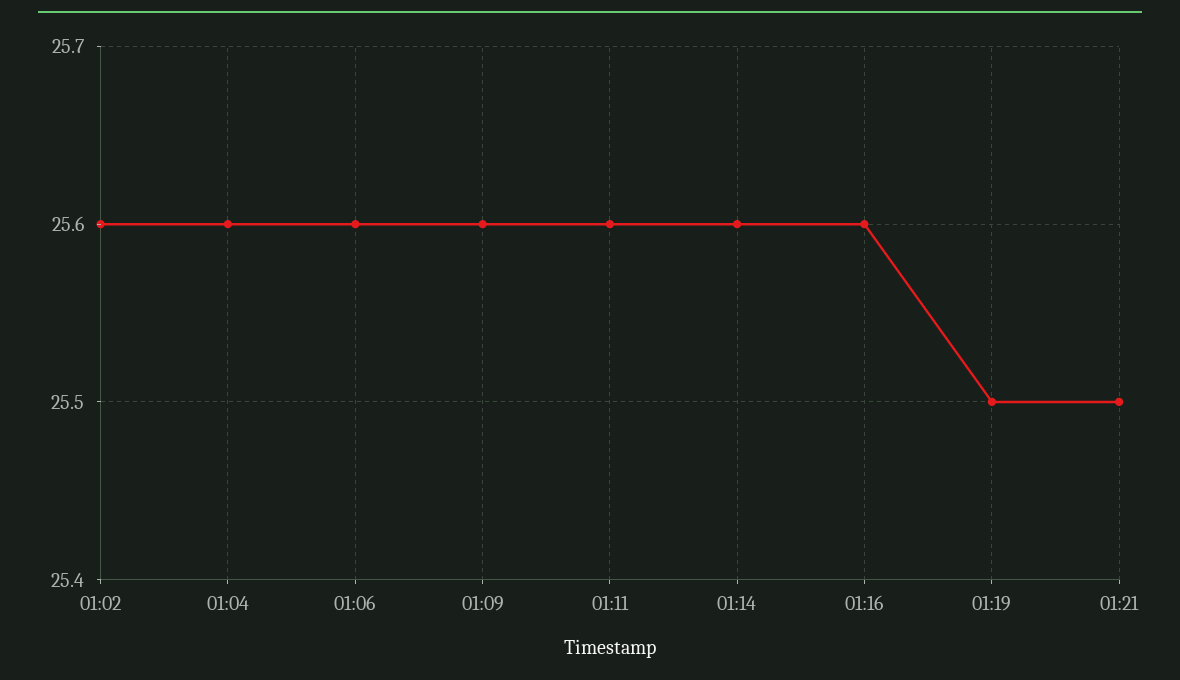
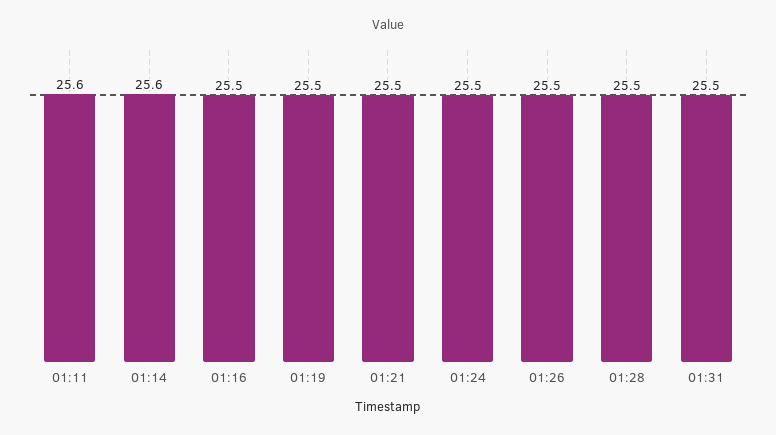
01:02: 25.6 -> none
01:04: 25.6 -> none
01:06: 25.6 -> none
01:09: 25.6 -> none
01:16: 25.6 -> 25.5
01:24: none -> 25.5
01:26: none -> 25.5
01:28: none -> 25.5
01:31: none -> 25.5

